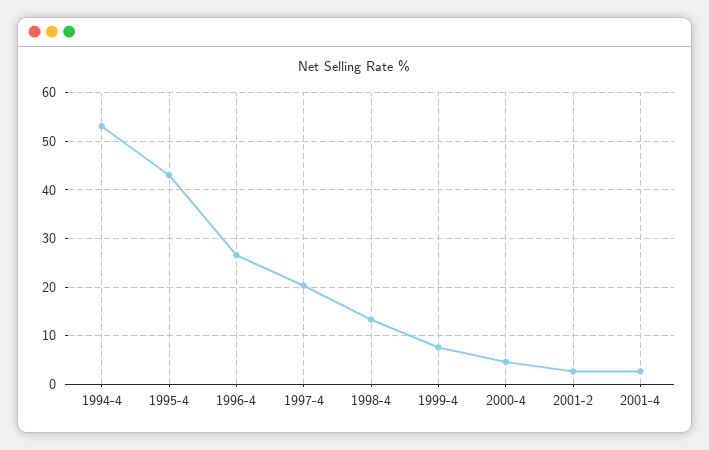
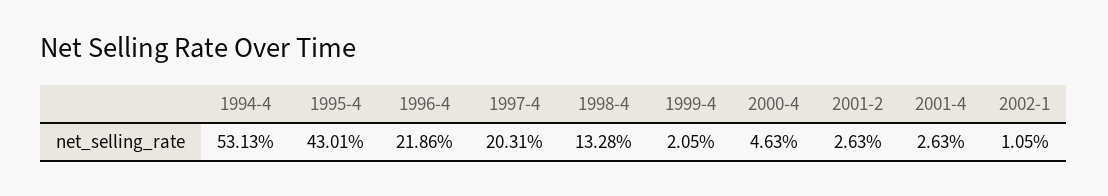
1996-4: 26 -> 21.86
1999-4: 8 -> 2.05
2002-1: none -> 1.05

